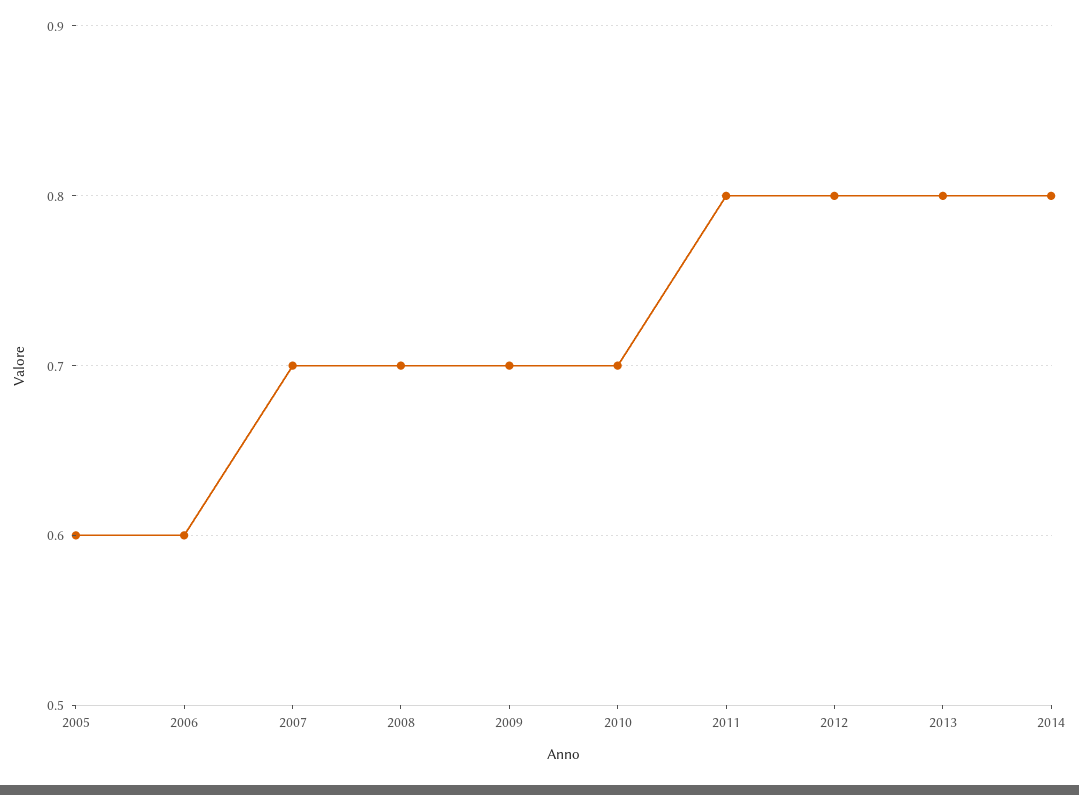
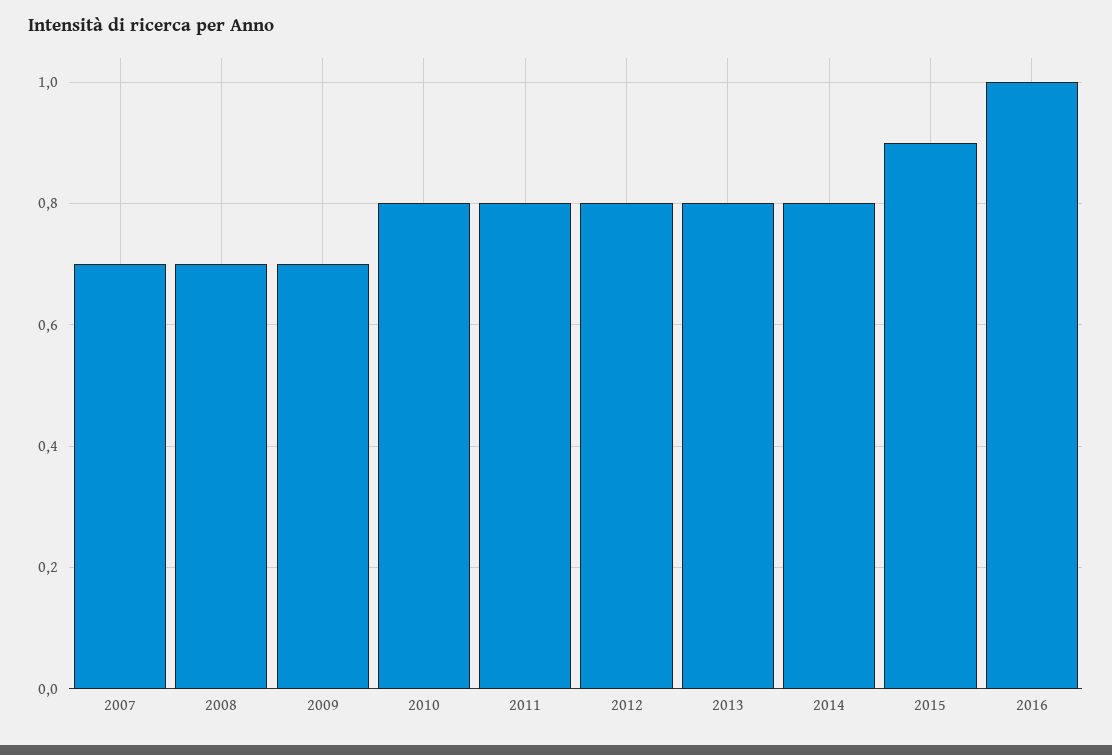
2005: 0.6 -> none
2006: 0.6 -> none
2010: 0.7 -> 0.8
2015: none -> 0.9
2016: none -> 1

